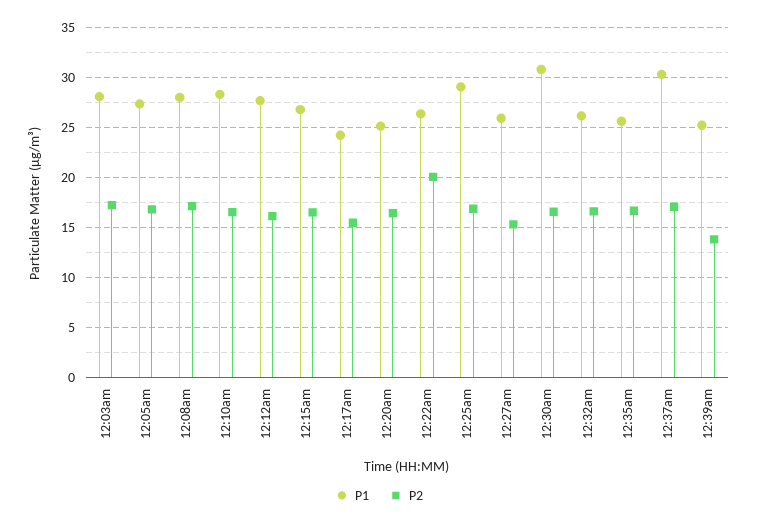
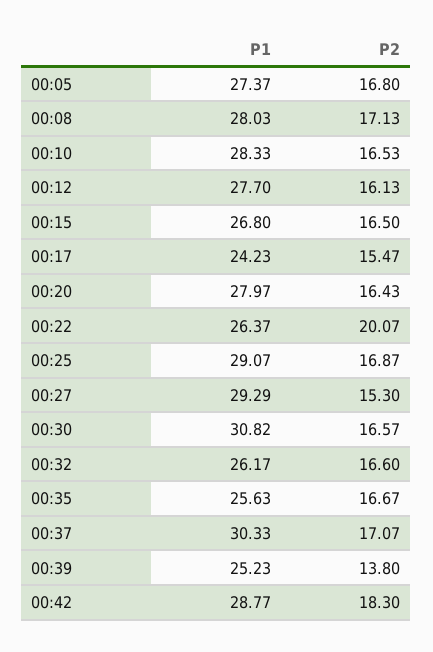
P1, 12:03am: 28 -> none
P2, 12:03am: 17 -> none
P1, 12:20am: 25 -> 27.97
P1, 12:27am: 26 -> 29.29
P1, 00:42: none -> 28.77
P2, 00:42: none -> 18.3

